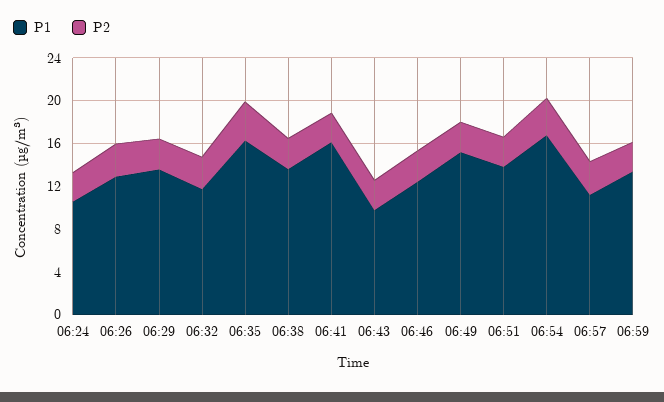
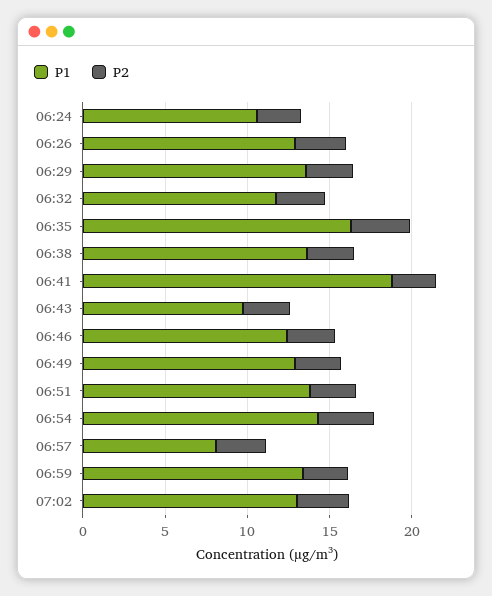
P1, 06:41: 16 -> 19
P1, 06:49: 15 -> 13
P1, 06:54: 17 -> 14
P1, 06:57: 11 -> 8
P1, 07:02: none -> 13
P2, 07:02: none -> 3

